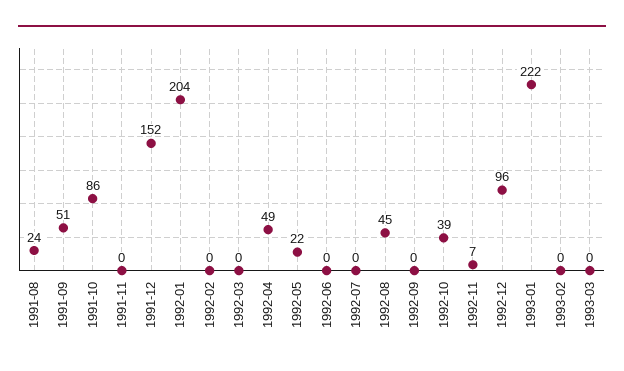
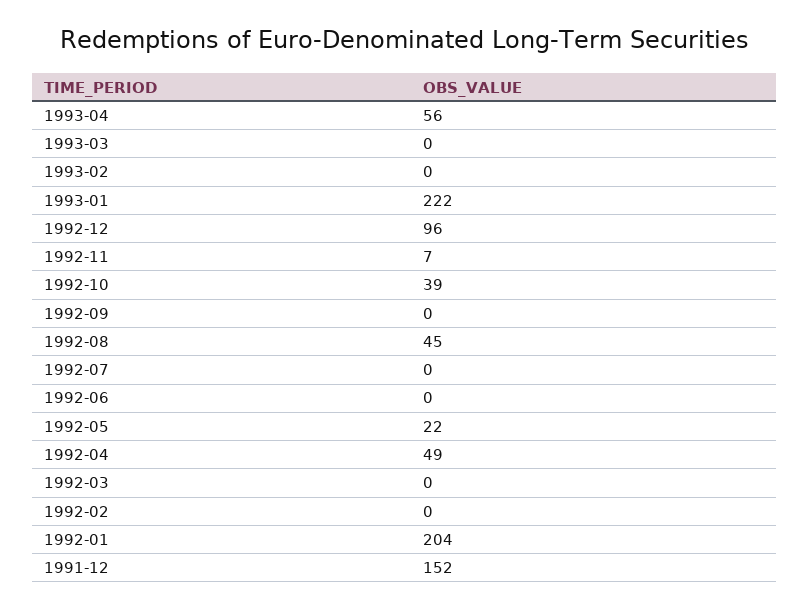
1991-08: 24 -> none
1991-09: 51 -> none
1991-10: 86 -> none
1991-11: 0 -> none
1993-04: none -> 56

